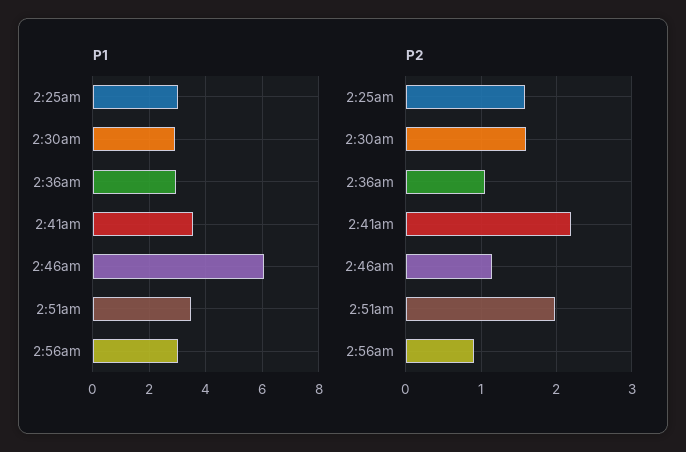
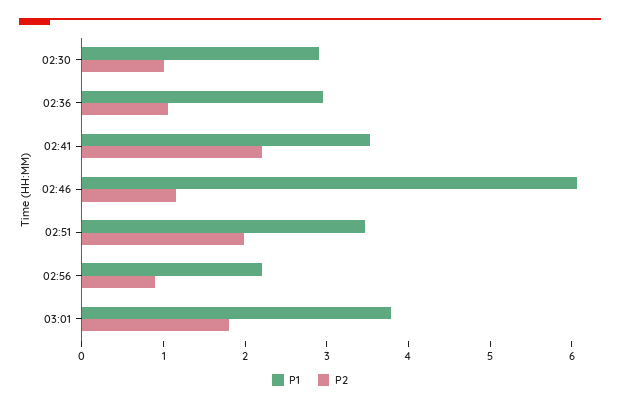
P1, 2:25am: 3 -> none
P1, 2:56am: 3 -> 2.2
P2, 2:25am: 1.6 -> none
P2, 2:30am: 1.6 -> 1
P1, 03:01: none -> 3.8
P2, 03:01: none -> 1.8

